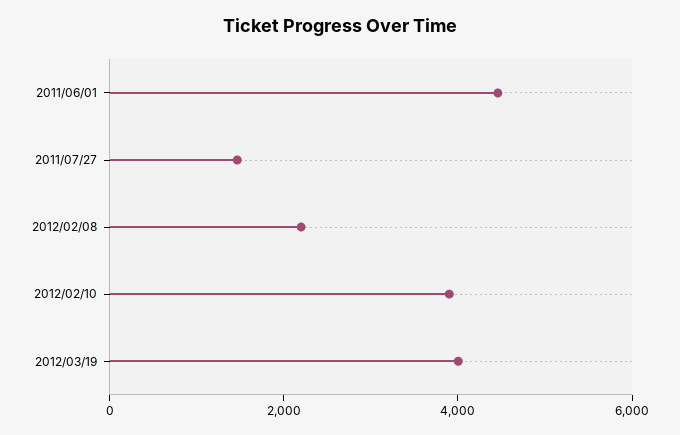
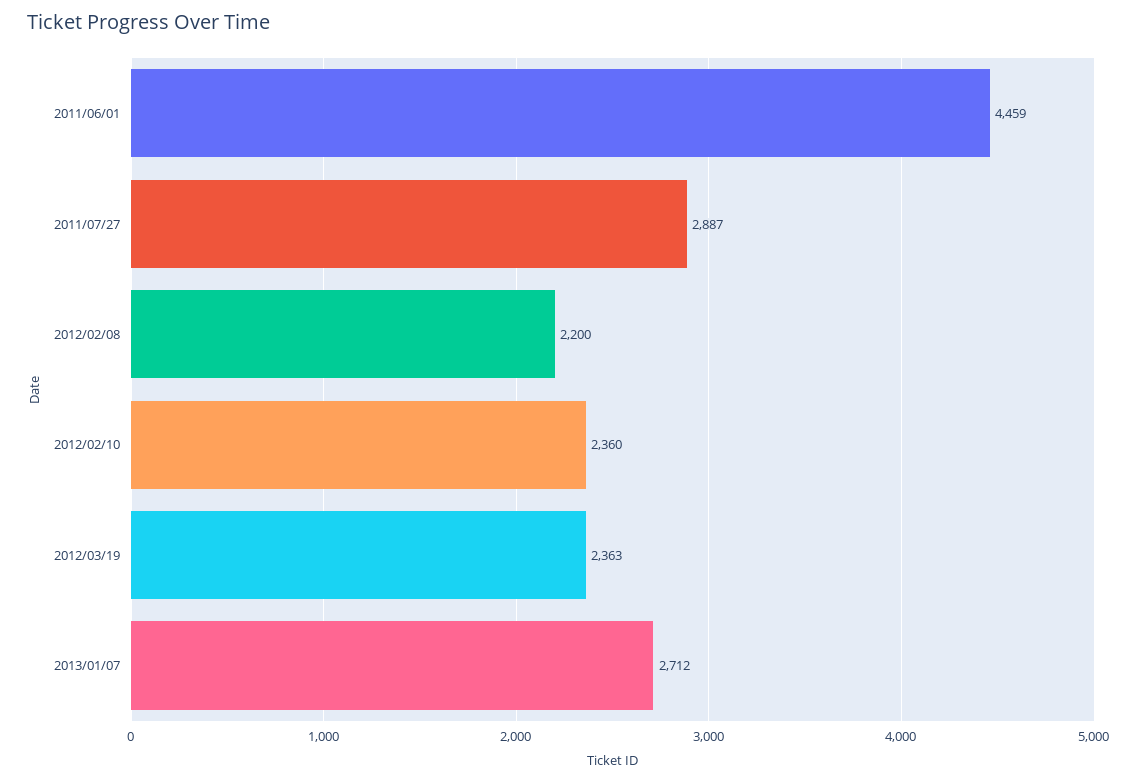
2011/07/27: 1500 -> 2887
2012/02/10: 4000 -> 2360
2012/03/19: 4000 -> 2363
2013/01/07: none -> 2712

